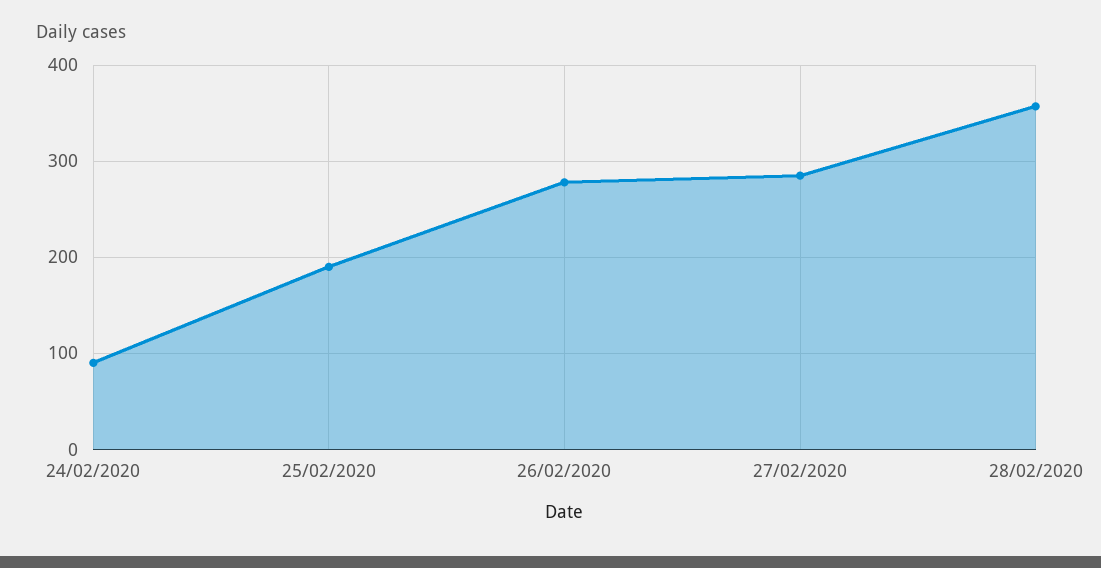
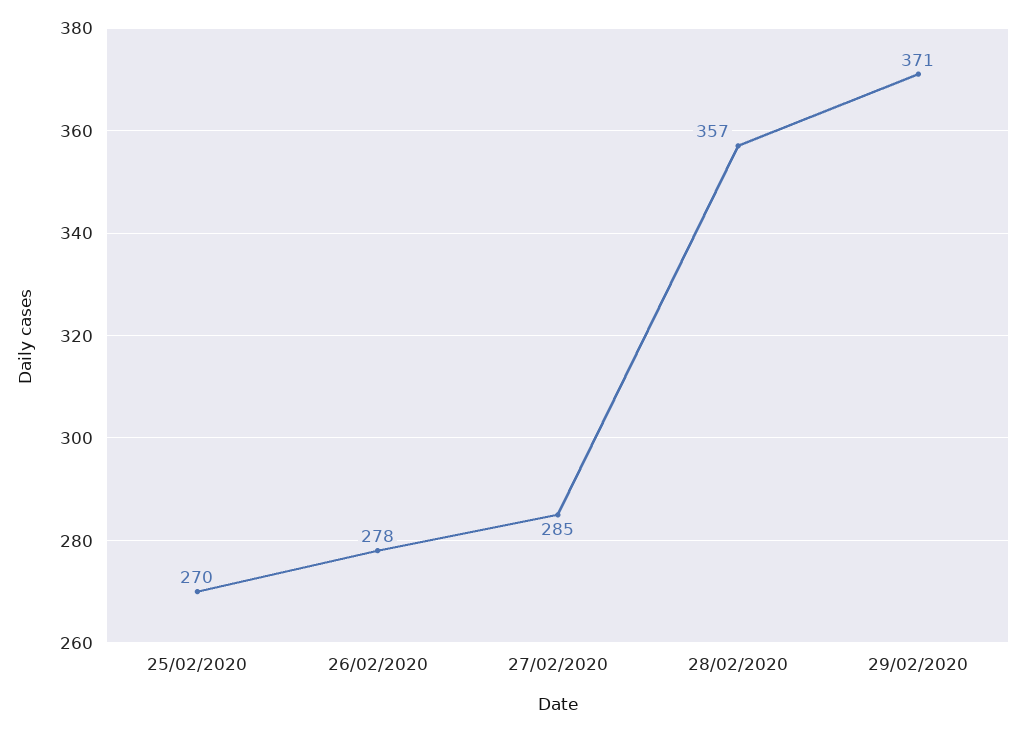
24/02/2020: 90 -> none
25/02/2020: 190 -> 270
29/02/2020: none -> 371

